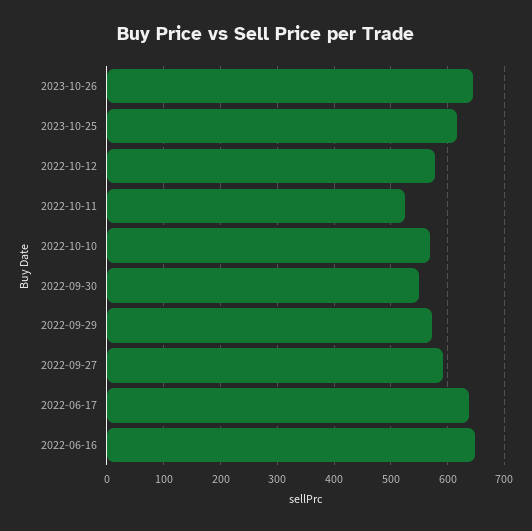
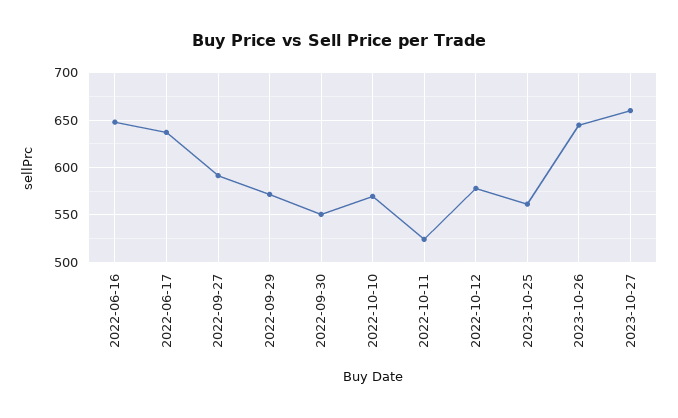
2023-10-25: 620 -> 560
2023-10-27: none -> 660

